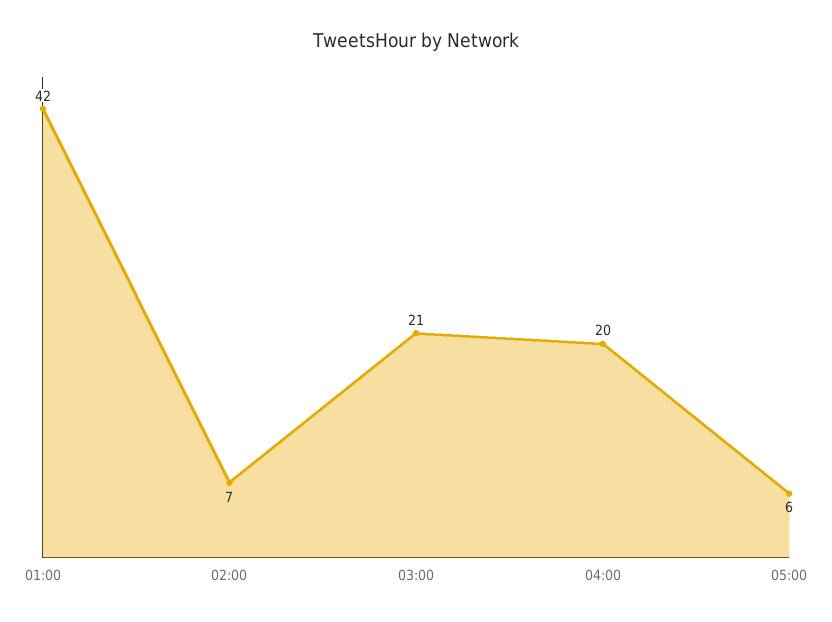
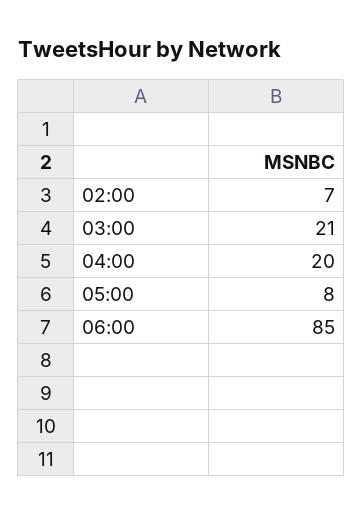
01:00: 42 -> none
05:00: 6 -> 8
06:00: none -> 85

